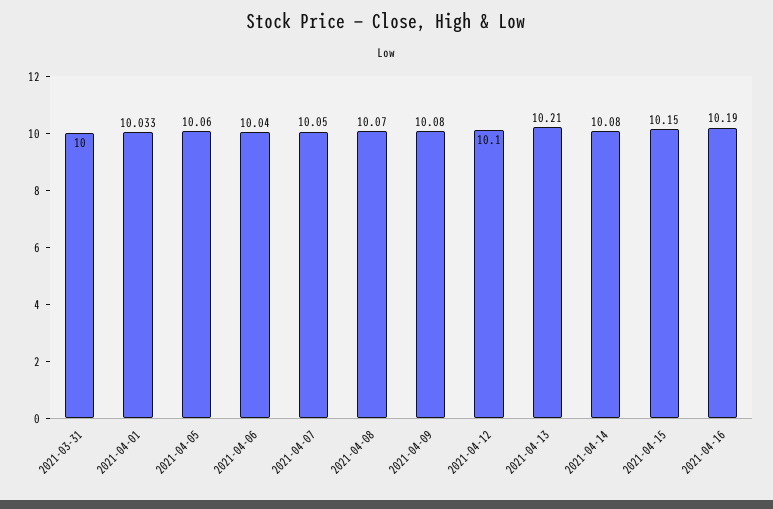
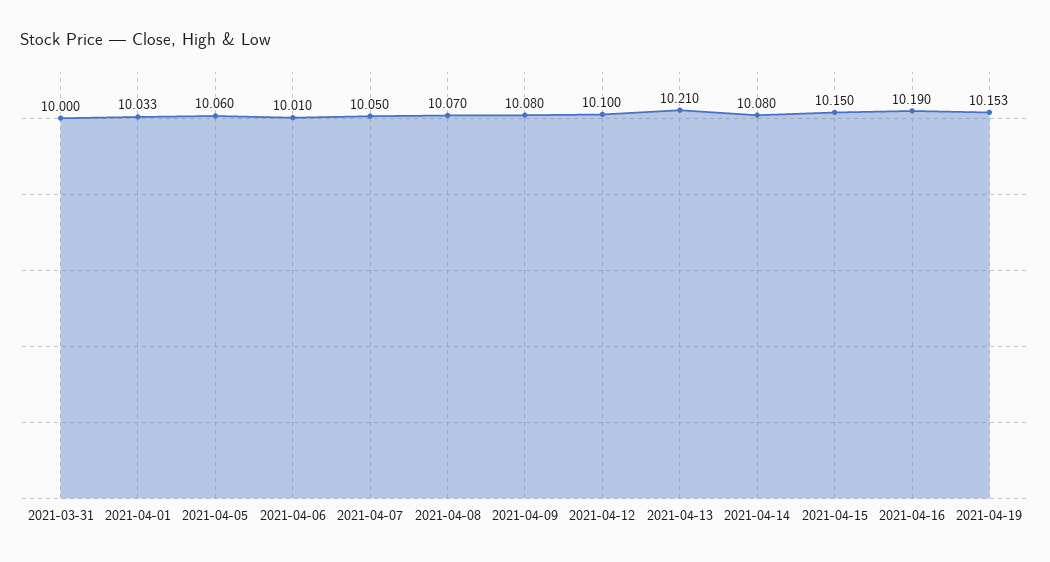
2021-04-06: 10.04 -> 10.01
2021-04-19: none -> 10.153

